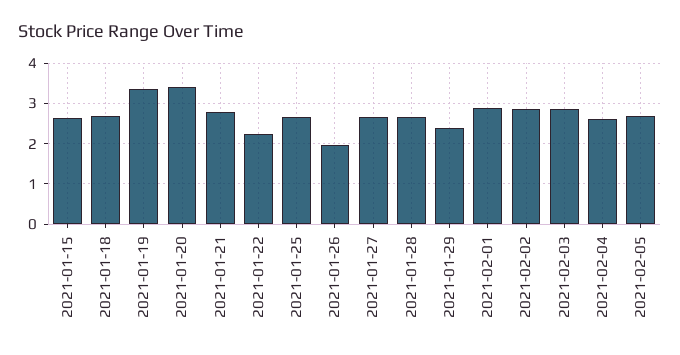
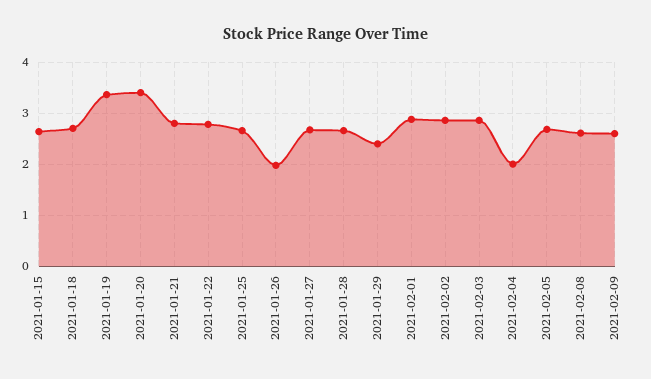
2021-01-22: 2.2 -> 2.8
2021-02-04: 2.6 -> 2
2021-02-08: none -> 2.6
2021-02-09: none -> 2.6

